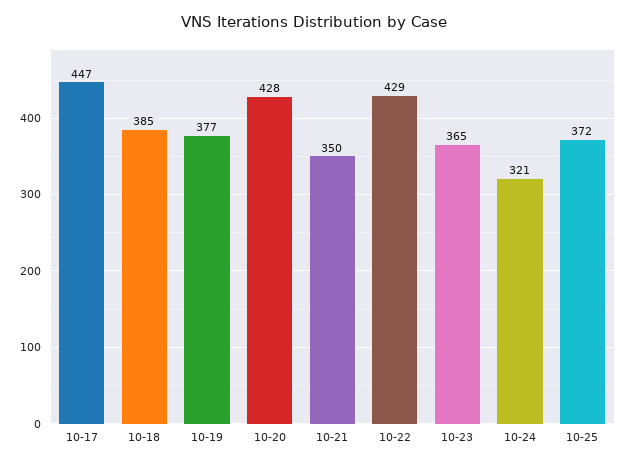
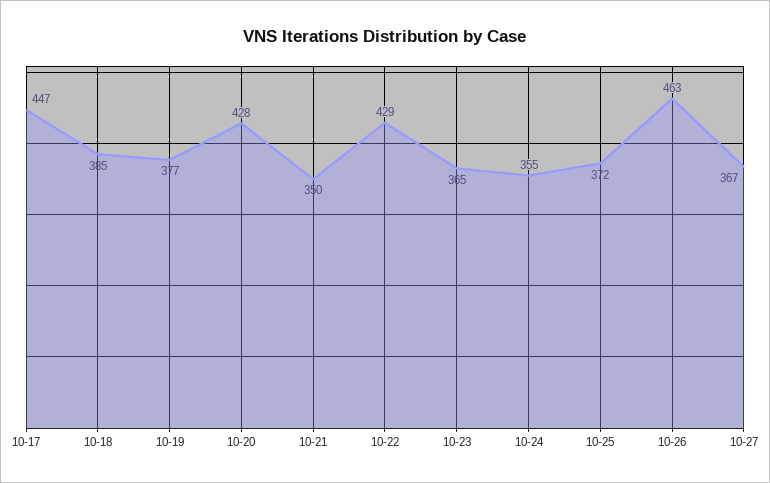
10-24: 321 -> 355
10-26: none -> 463
10-27: none -> 367

